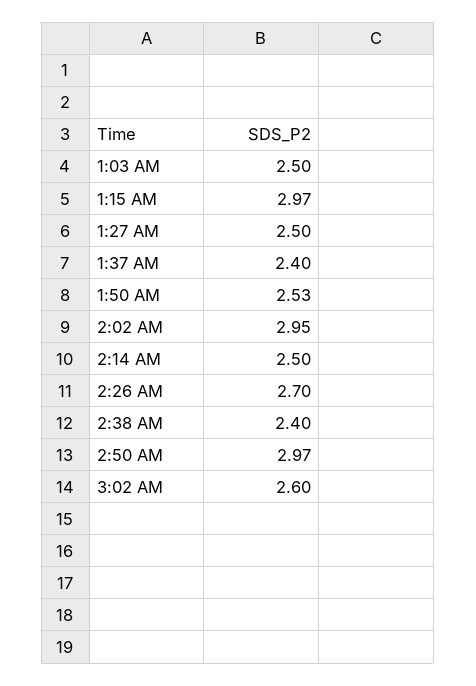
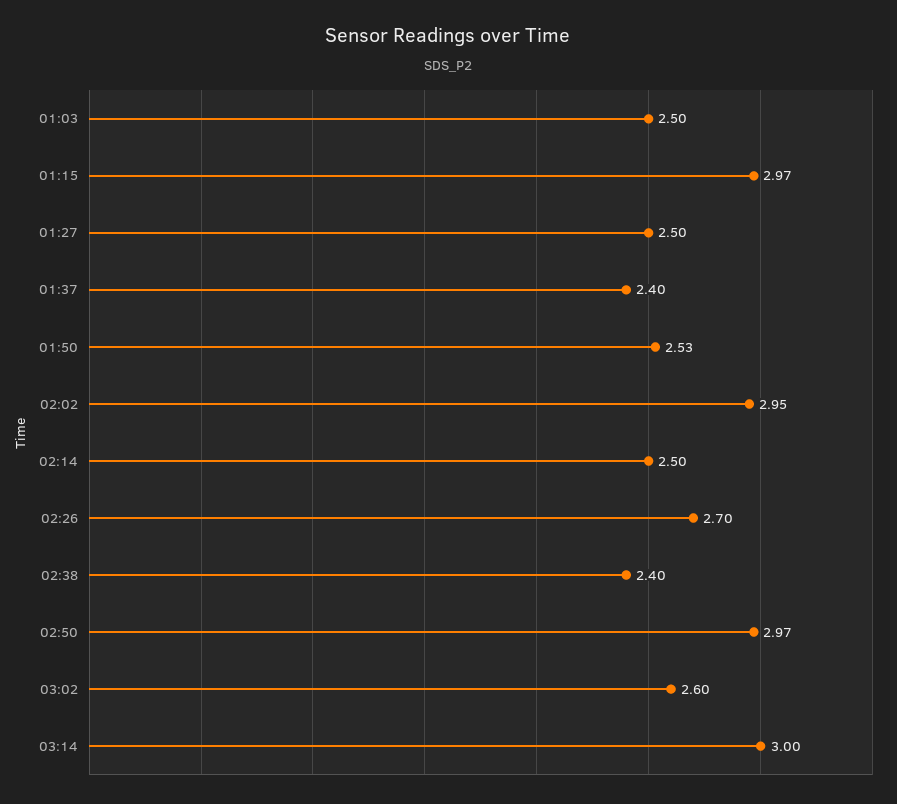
03:14: none -> 3

